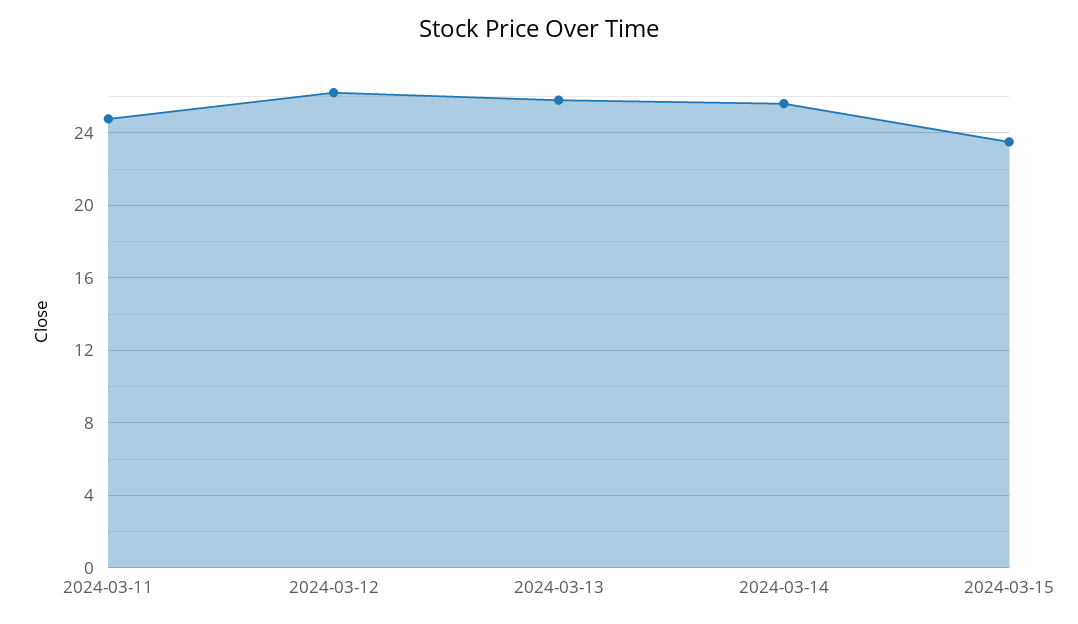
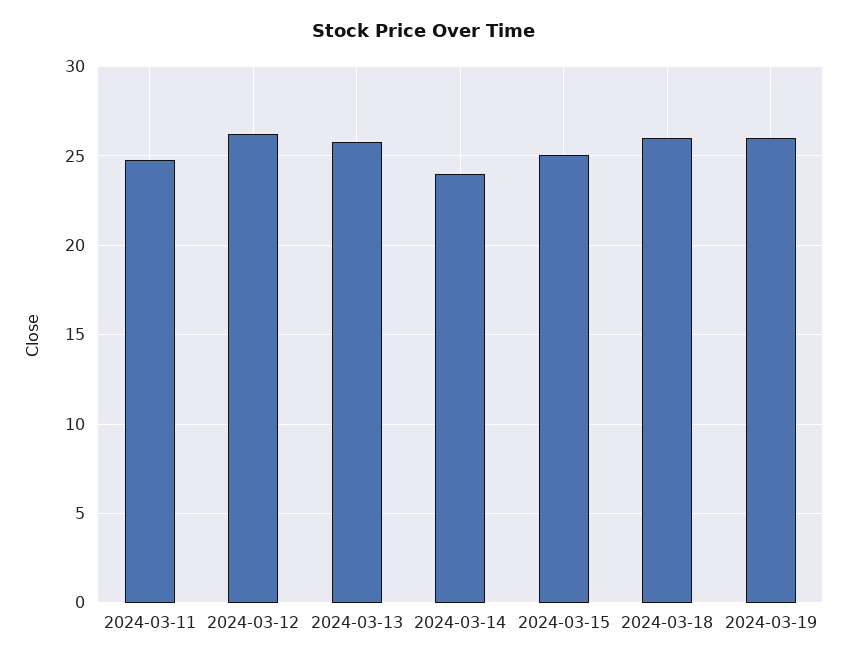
2024-03-14: 25.5 -> 24
2024-03-15: 23.5 -> 25
2024-03-18: none -> 26
2024-03-19: none -> 26

